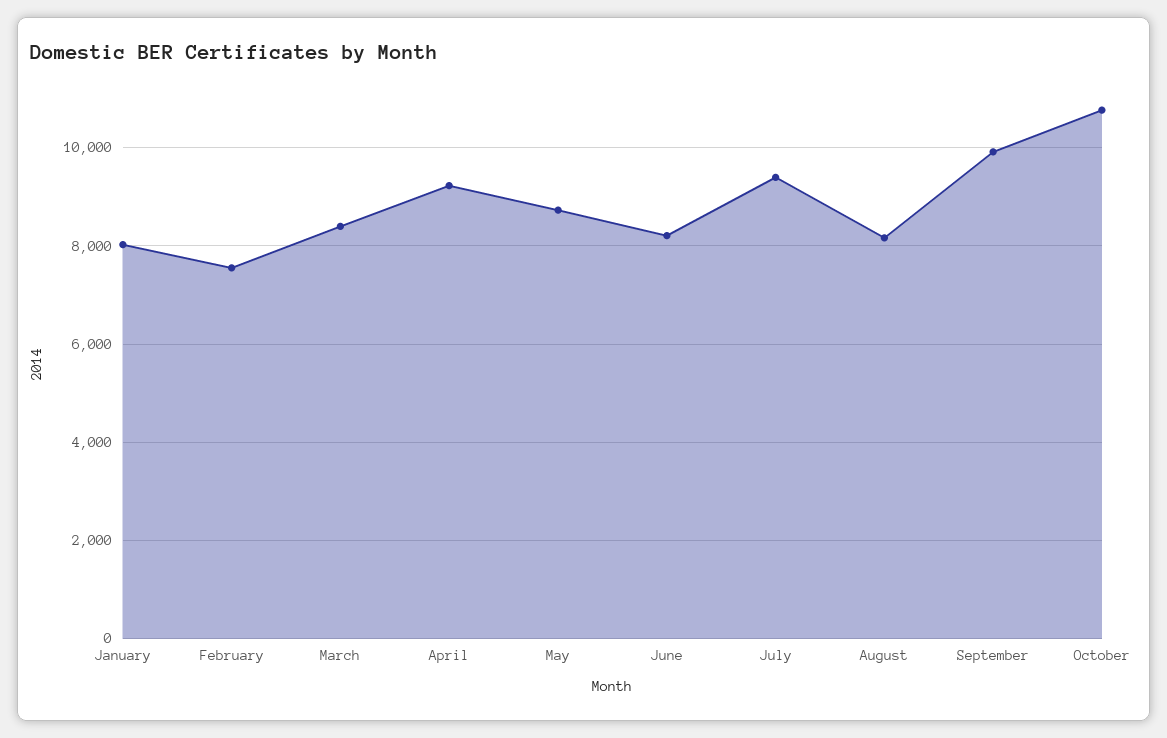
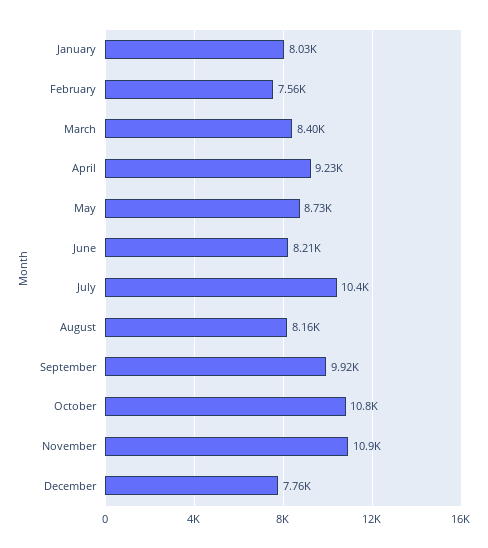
July: 9400 -> 10400
November: none -> 10900
December: none -> 7760

